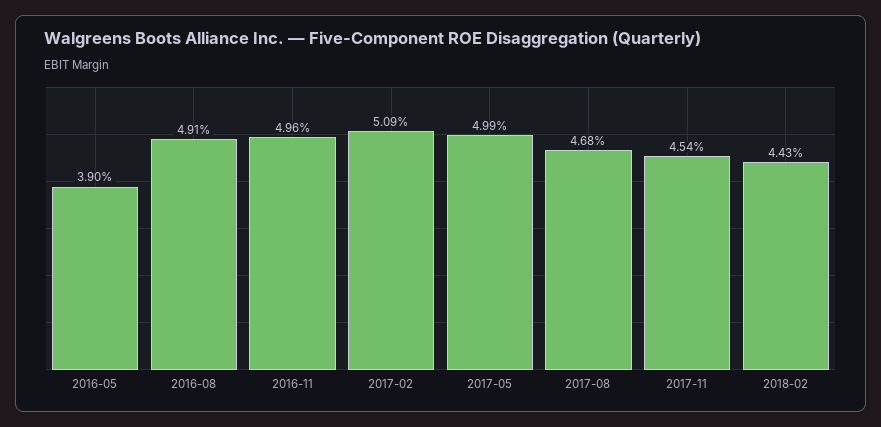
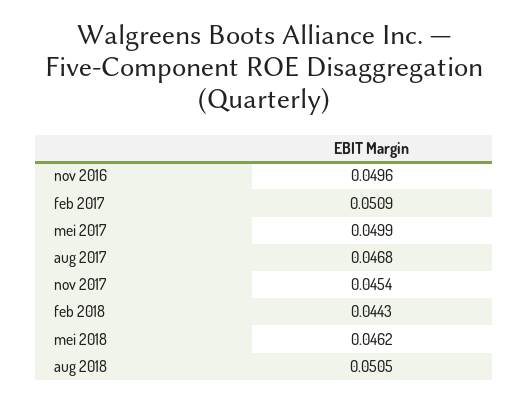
2016-05: 0.039 -> none
2016-08: 0.0491 -> none
mei 2018: none -> 0.0462
aug 2018: none -> 0.0505

